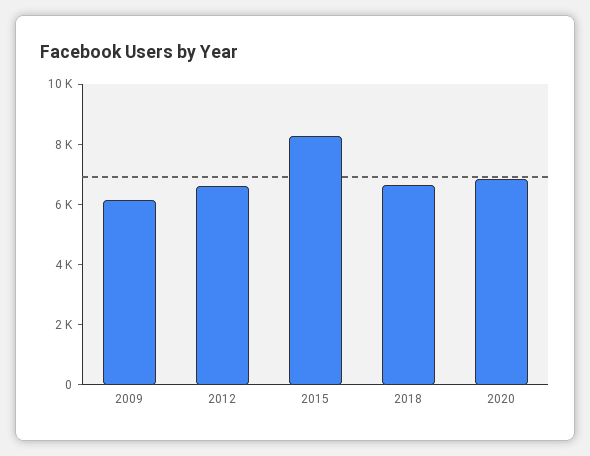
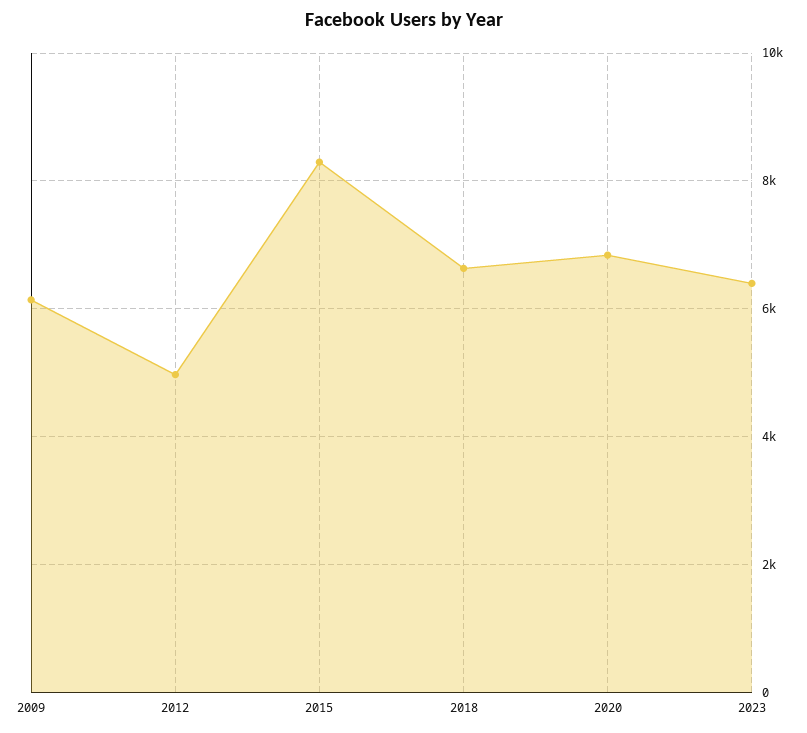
2012: 6500 -> 5000
2023: none -> 6400

